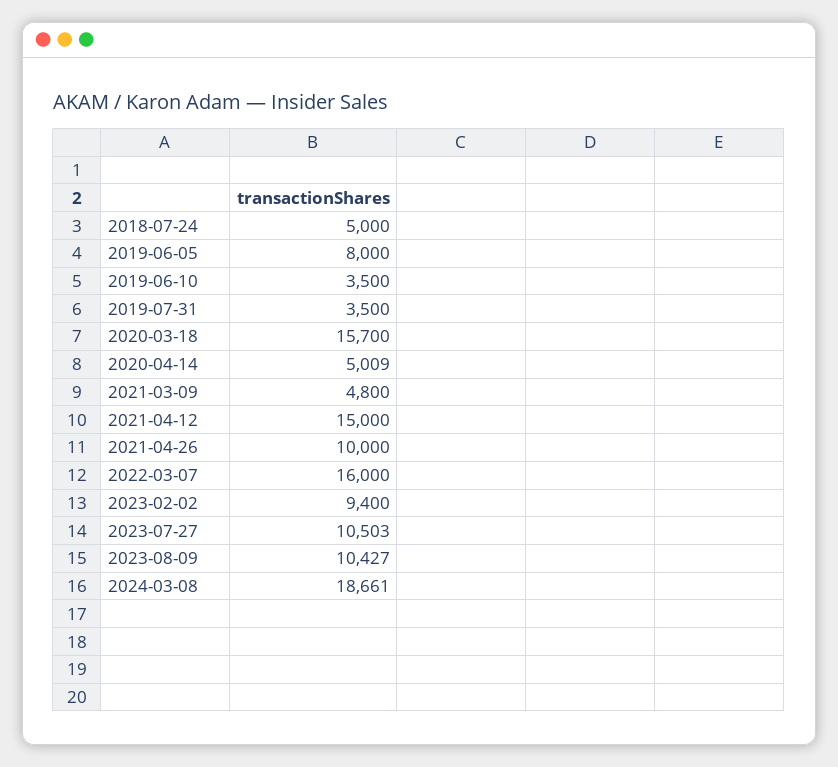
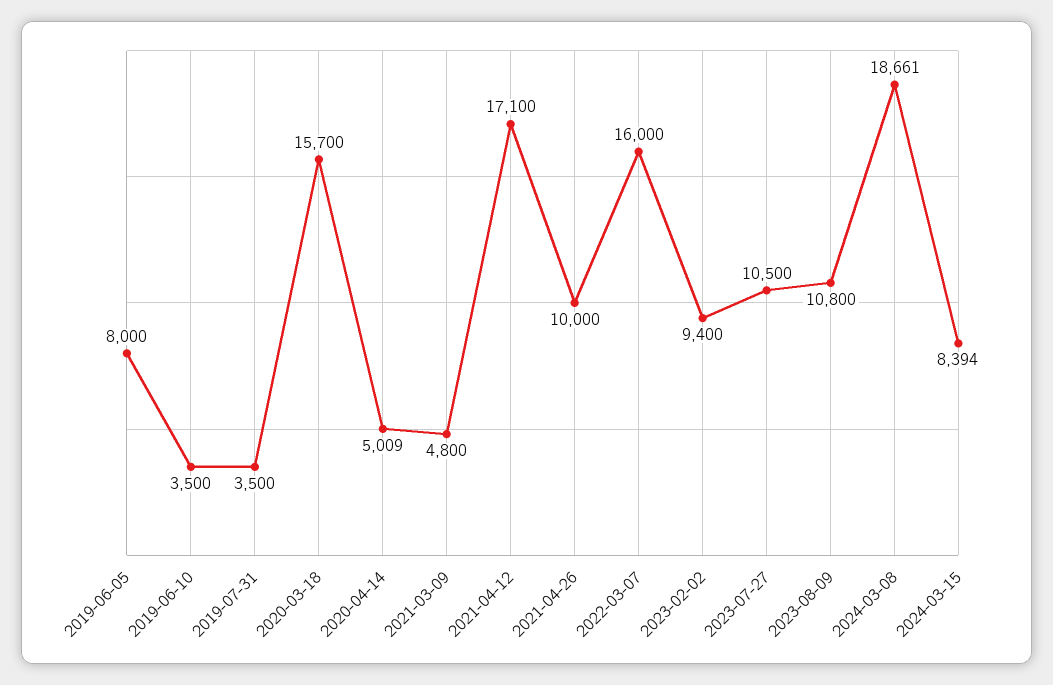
2018-07-24: 5000 -> none
2021-04-12: 15000 -> 17100
2023-07-27: 10503 -> 10500
2023-08-09: 10427 -> 10800
2024-03-15: none -> 8394

